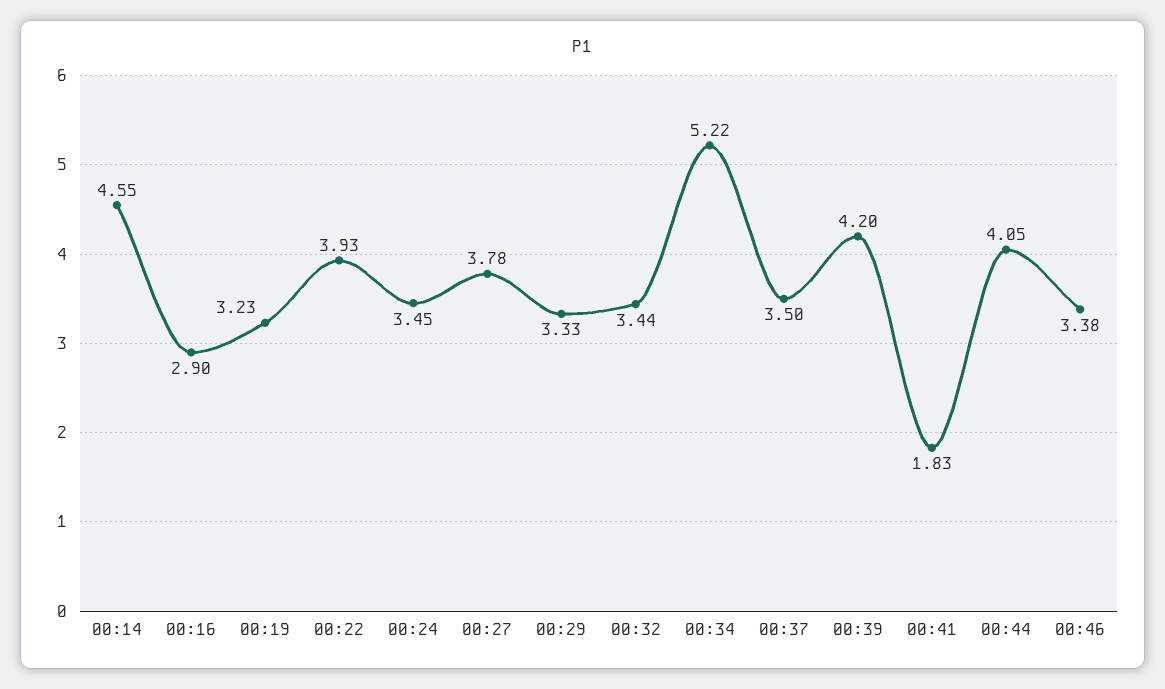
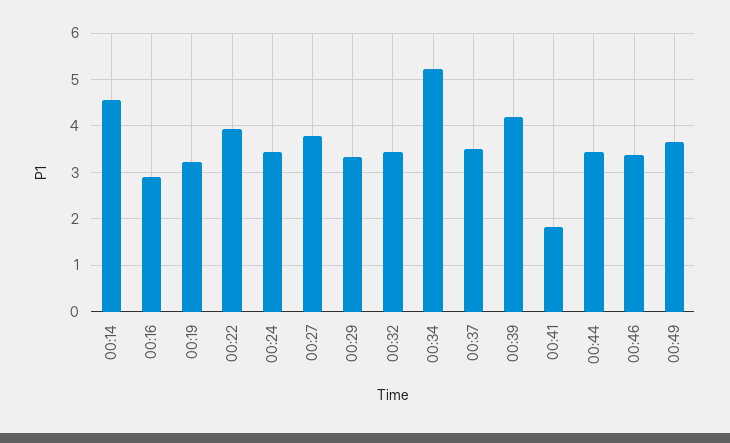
00:44: 4.05 -> 3.4
00:49: none -> 3.6

